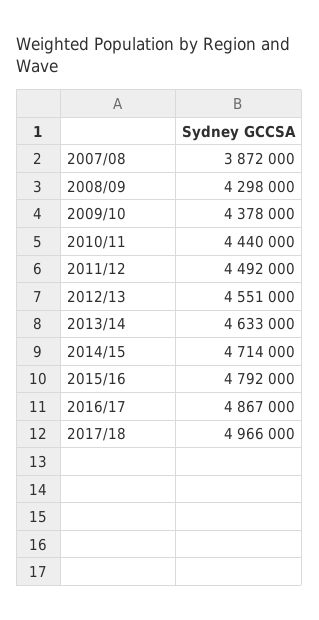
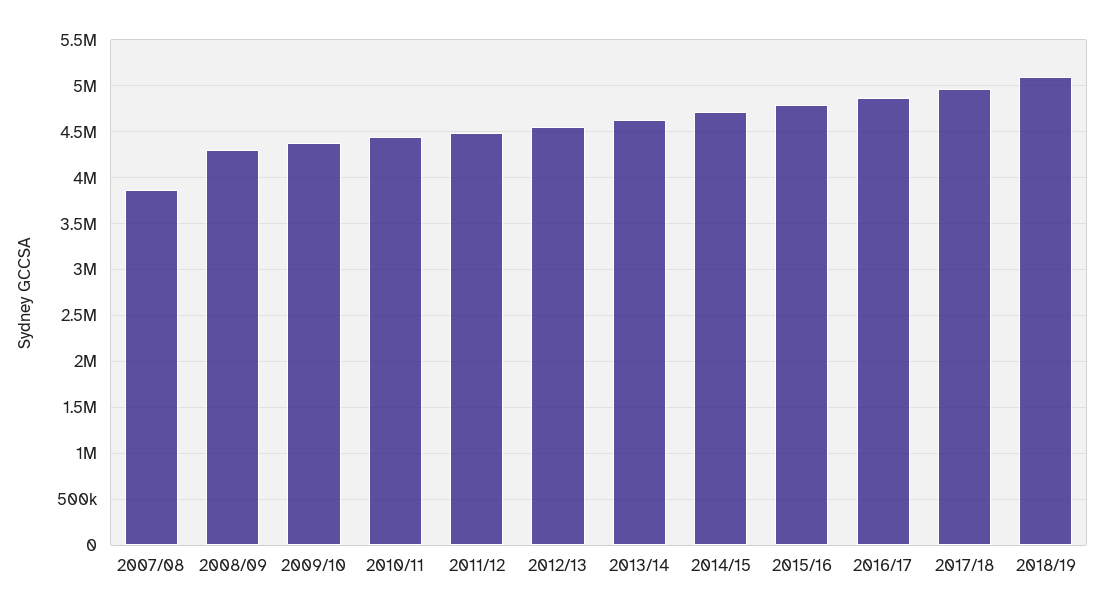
2018/19: none -> 5100000

